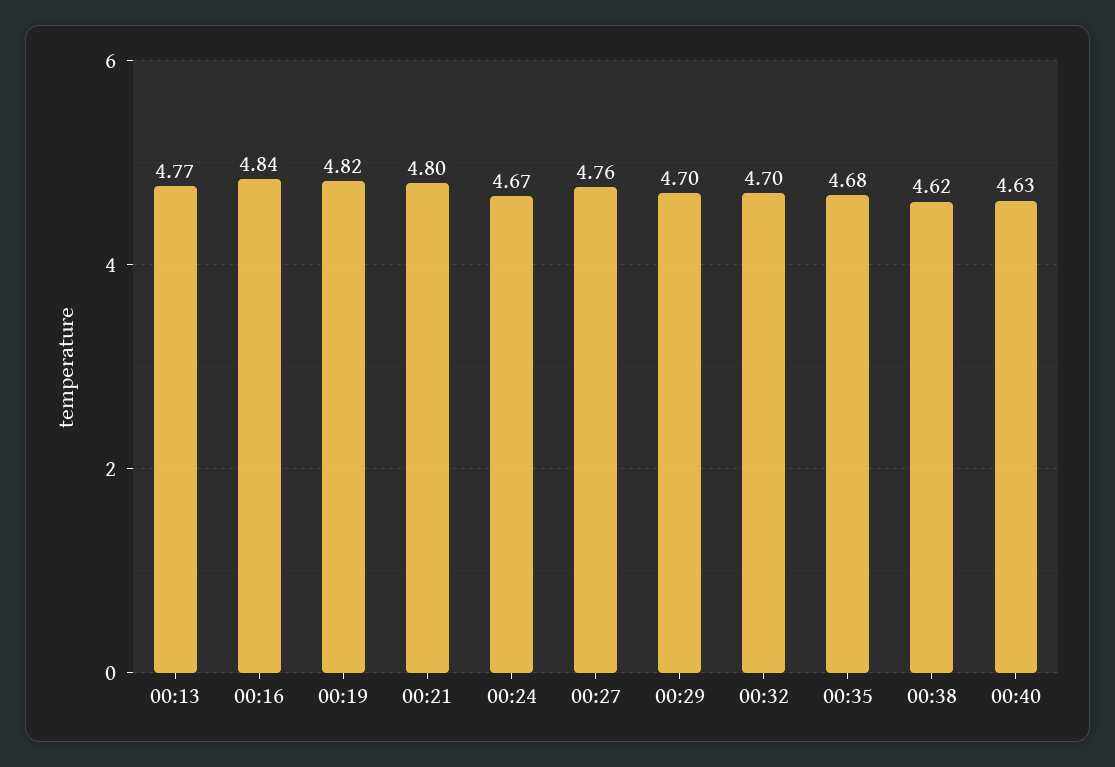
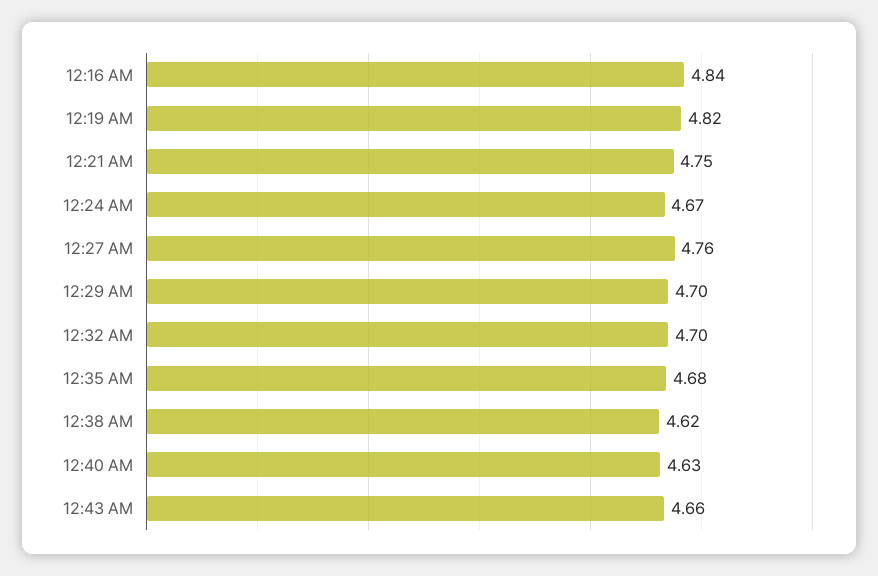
00:13: 4.77 -> none
00:21: 4.8 -> 4.75
12:43 AM: none -> 4.66

